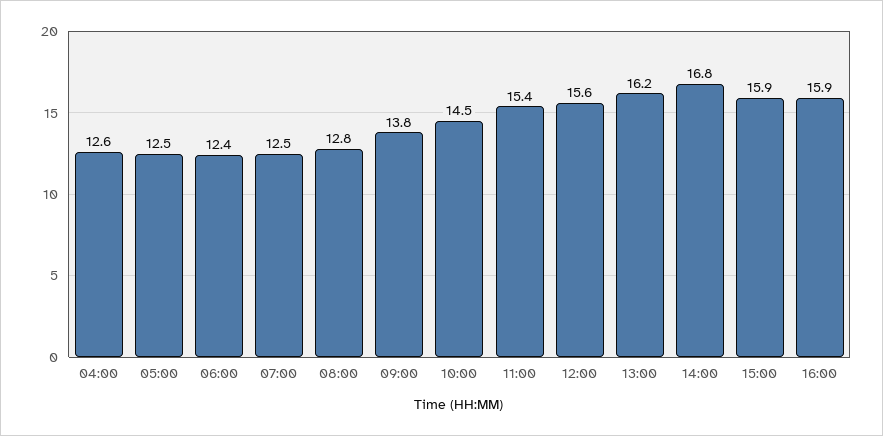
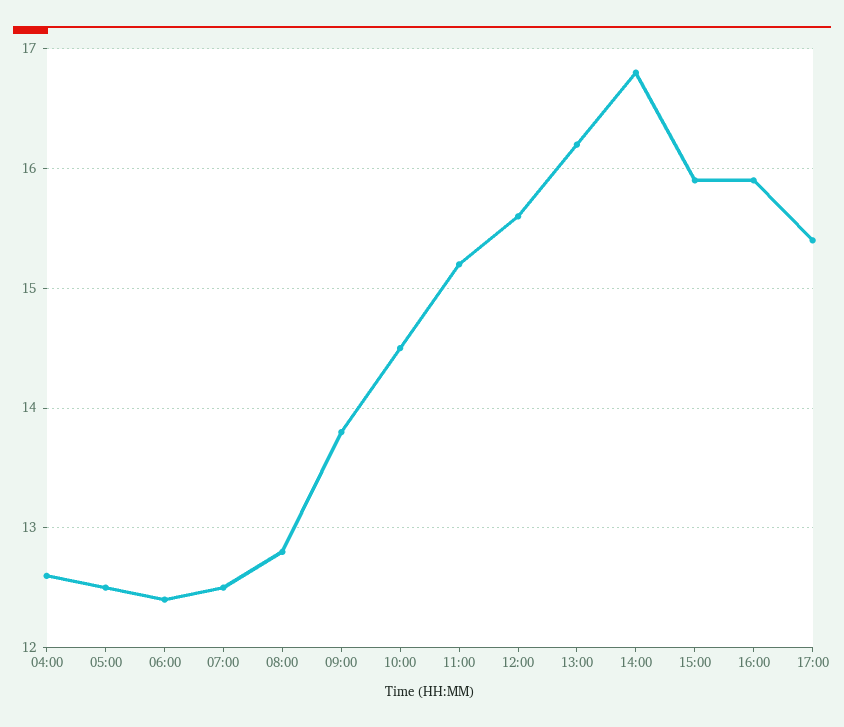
11:00: 15.4 -> 15.2
17:00: none -> 15.4

